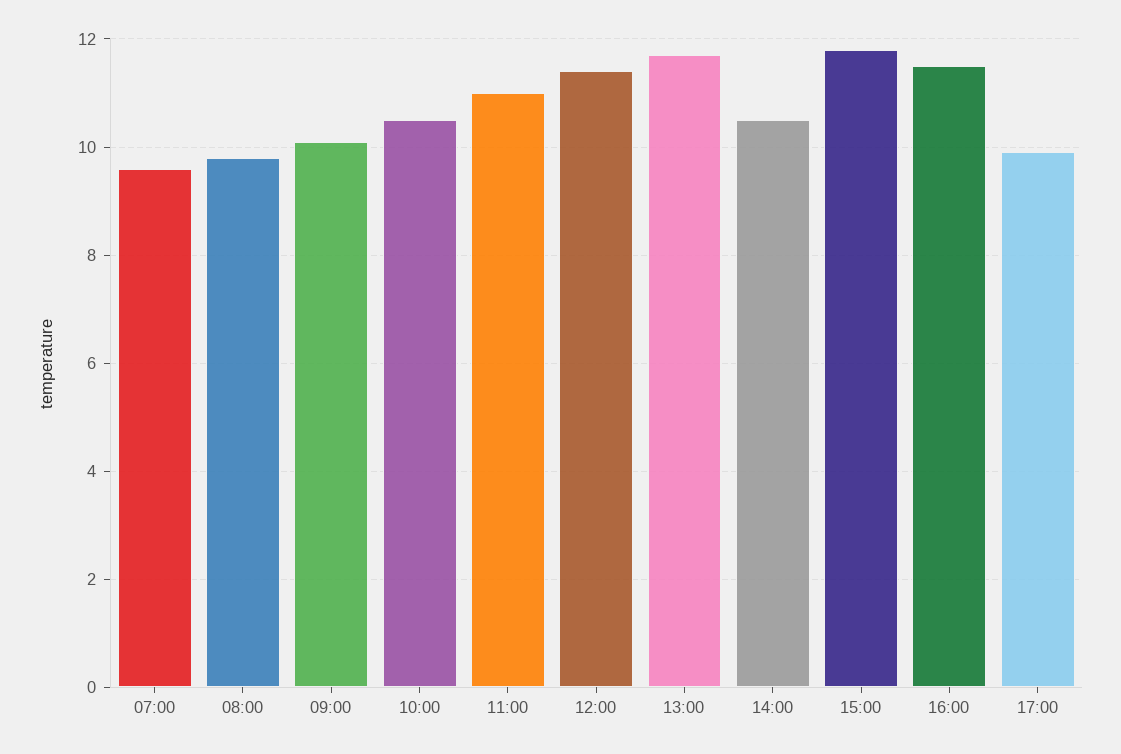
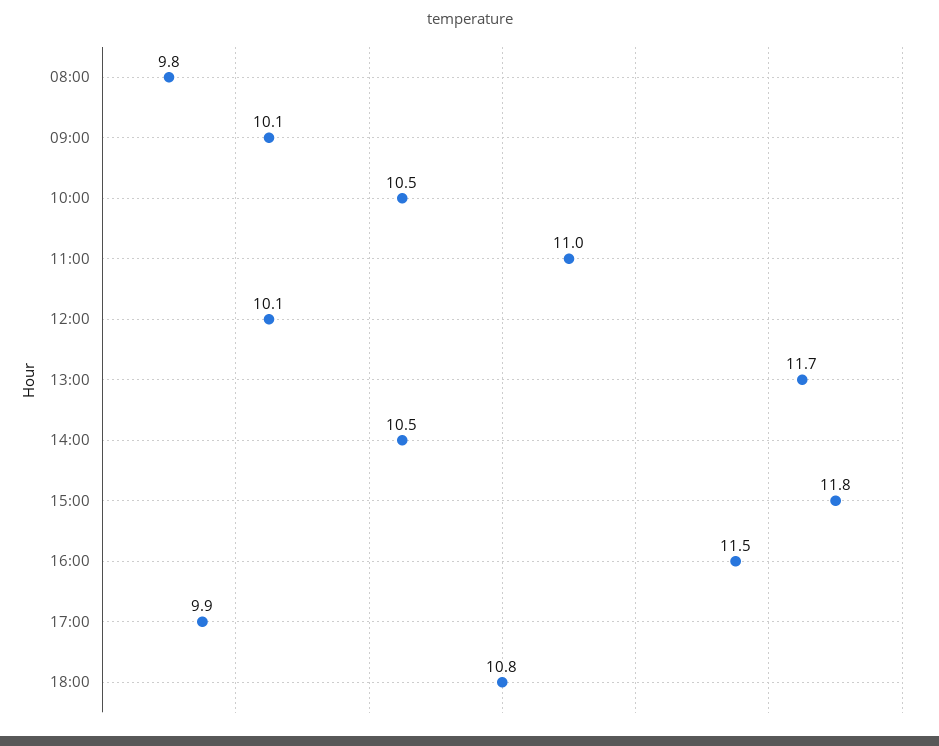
07:00: 9.5 -> none
12:00: 11.5 -> 10.1
18:00: none -> 10.8

